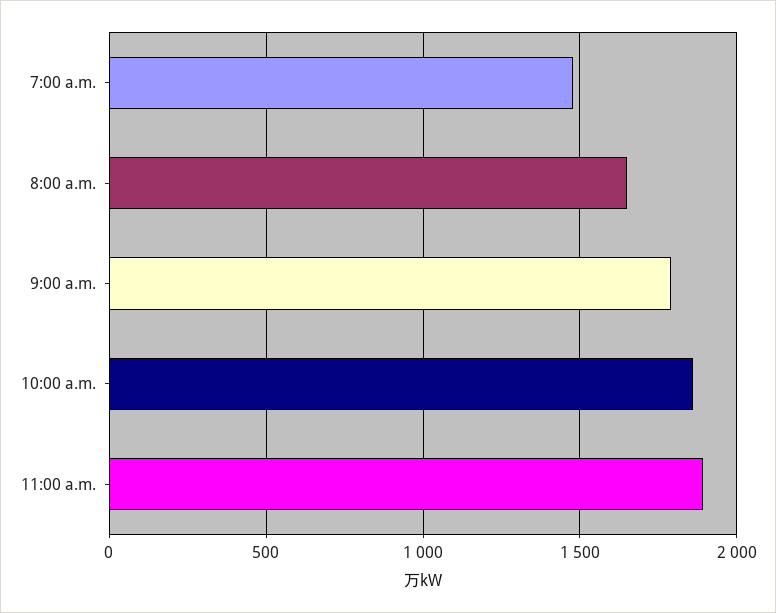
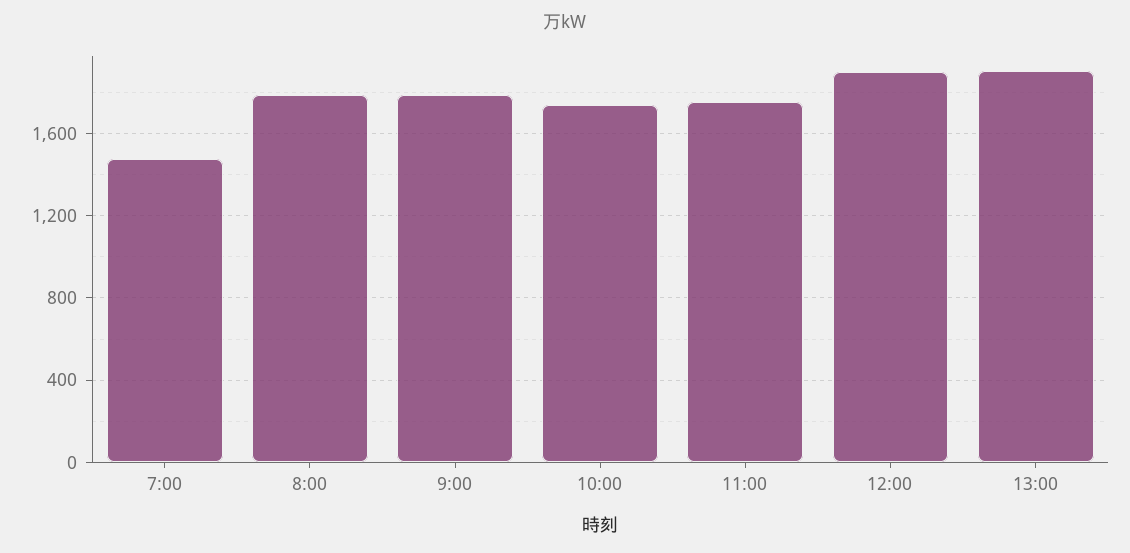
8:00 a.m.: 1650 -> 1800
10:00 a.m.: 1850 -> 1750
11:00 a.m.: 1900 -> 1750
12:00: none -> 1900
13:00: none -> 1900

